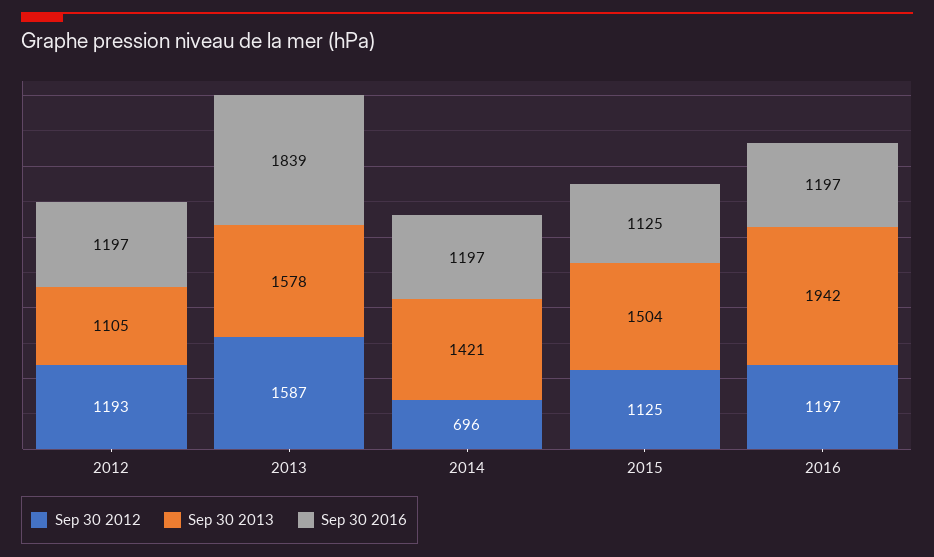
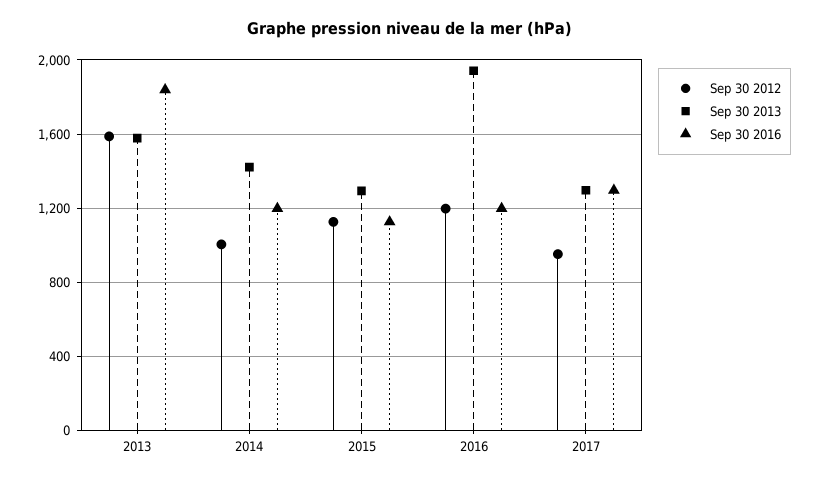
Sep 30 2012, 2012: 1193 -> none
Sep 30 2013, 2012: 1105 -> none
Sep 30 2016, 2012: 1197 -> none
Sep 30 2012, 2014: 696 -> 1000
Sep 30 2013, 2015: 1504 -> 1300
Sep 30 2012, 2017: none -> 950
Sep 30 2013, 2017: none -> 1300
Sep 30 2016, 2017: none -> 1300

